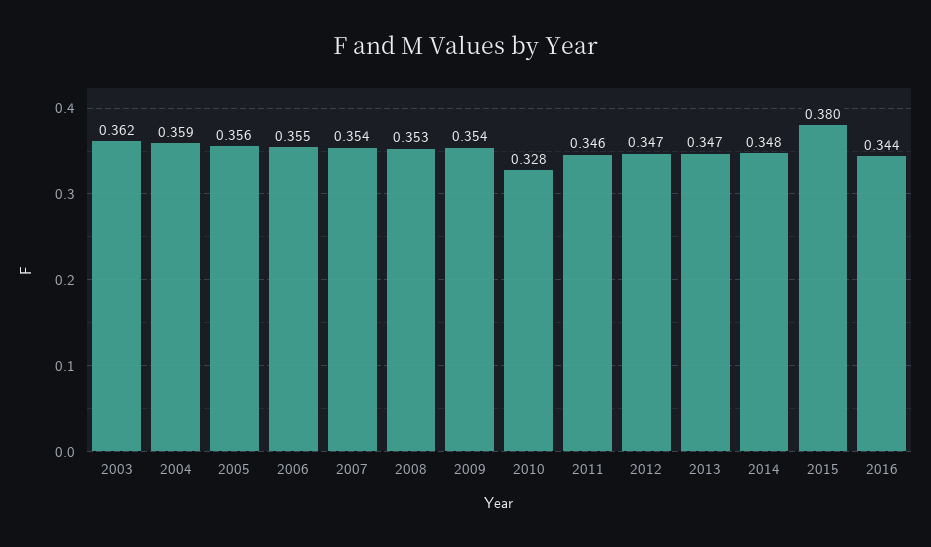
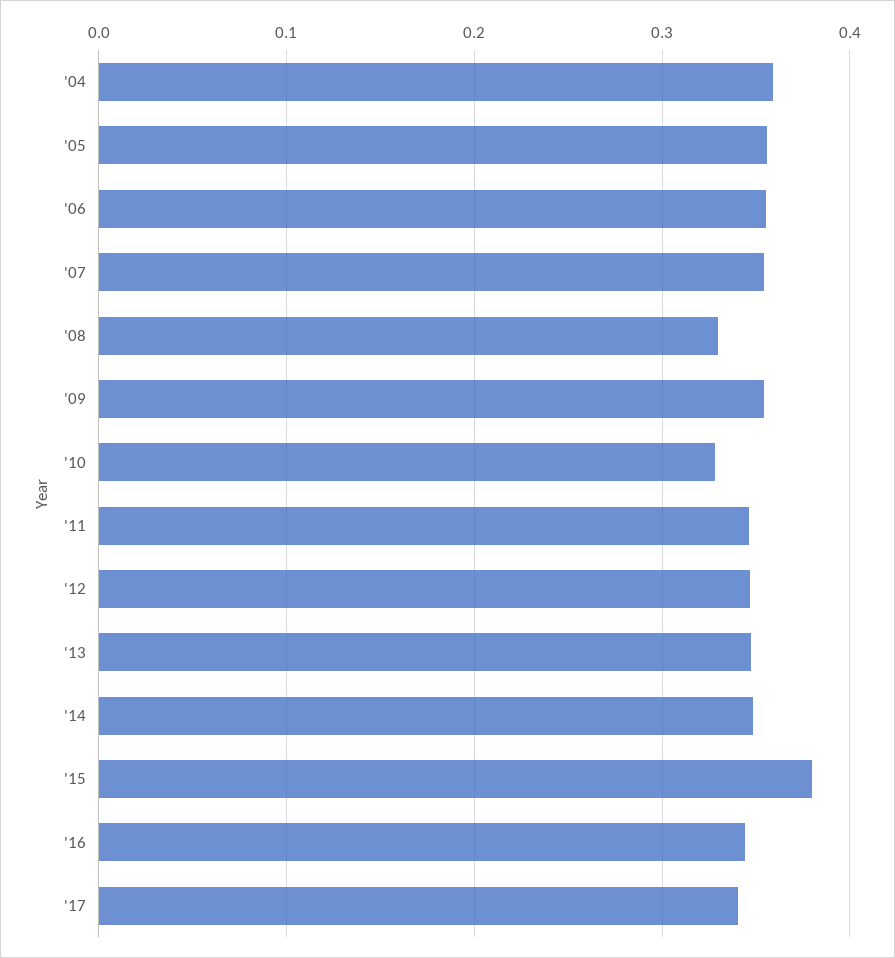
2003: 0.362 -> none
2008: 0.353 -> 0.33
'17: none -> 0.34

